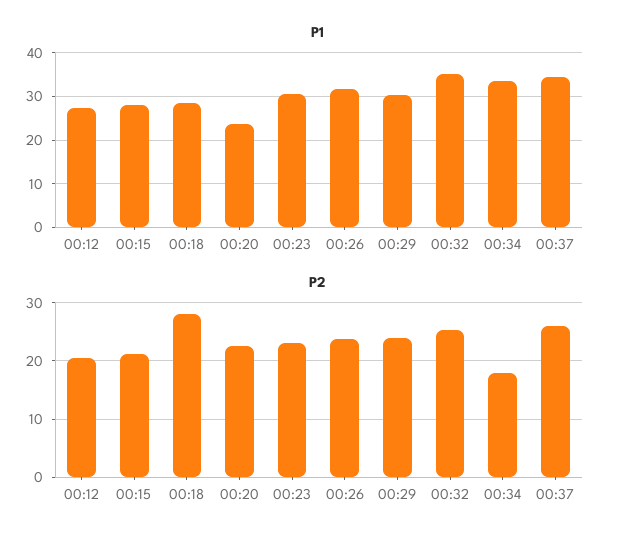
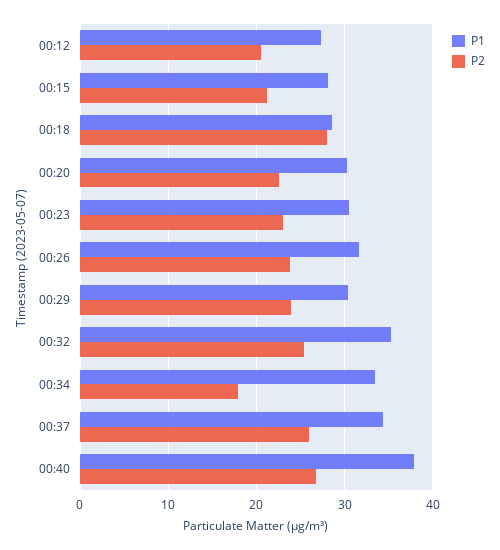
P1, 00:20: 24 -> 30
P1, 00:40: none -> 38
P2, 00:40: none -> 27

